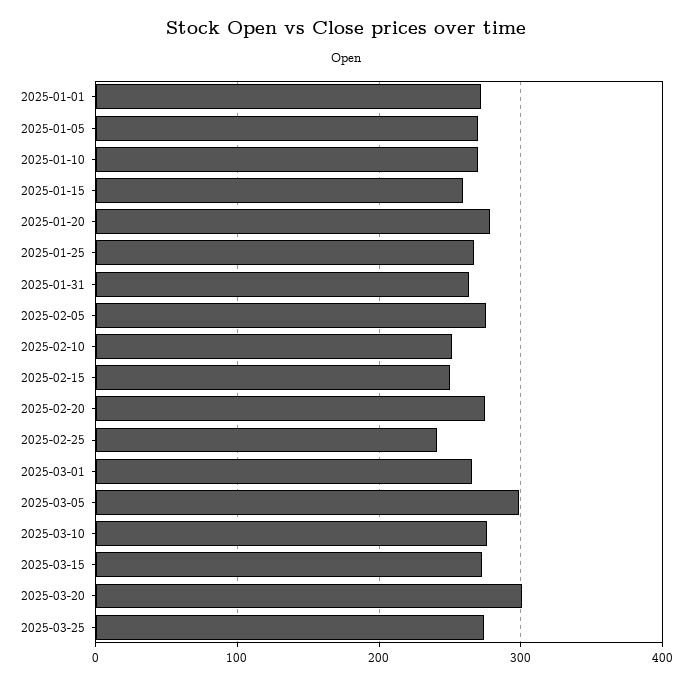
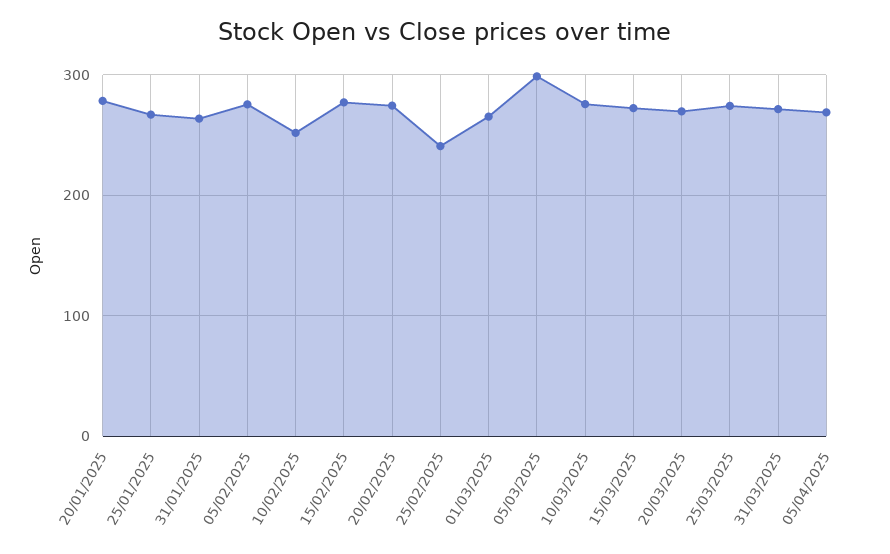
2025-01-01: 270 -> none
2025-01-05: 270 -> none
2025-01-10: 270 -> none
2025-01-15: 260 -> none
2025-02-15: 250 -> 280
2025-03-20: 300 -> 270
31/03/2025: none -> 270
05/04/2025: none -> 270

